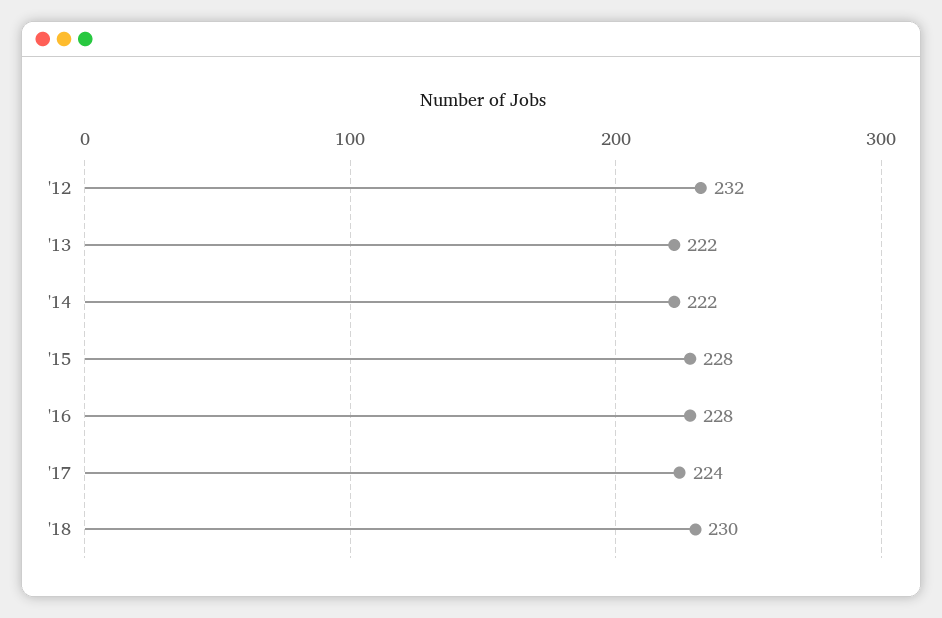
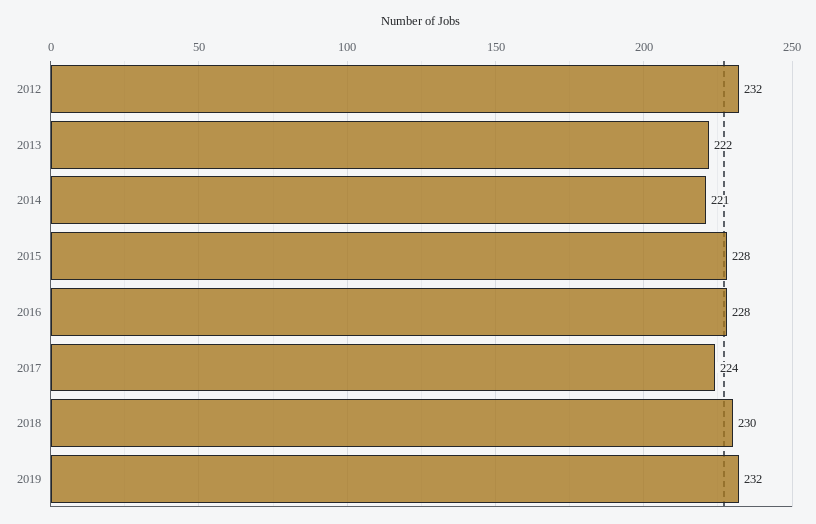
'14: 222 -> 221
2019: none -> 232

